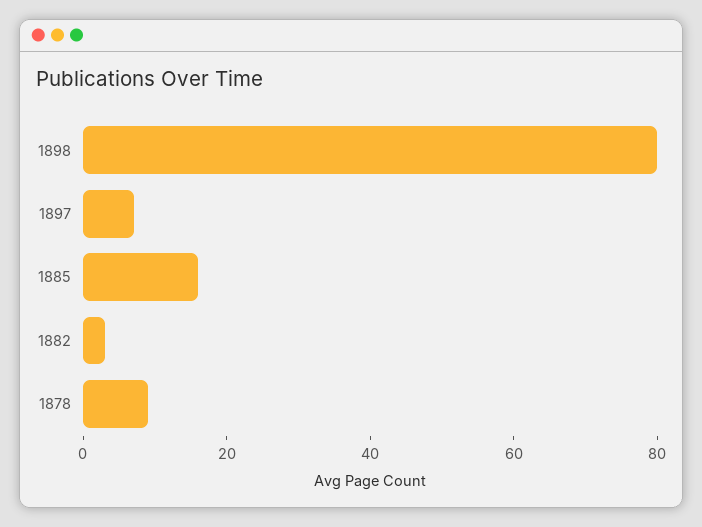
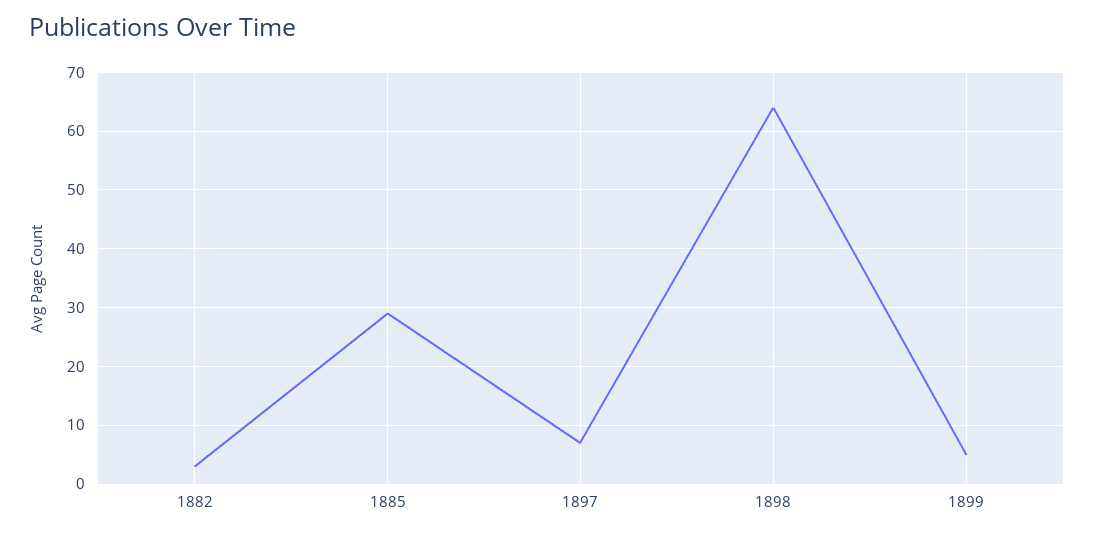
1898: 80 -> 65
1885: 15 -> 30
1878: 10 -> none
1899: none -> 5

